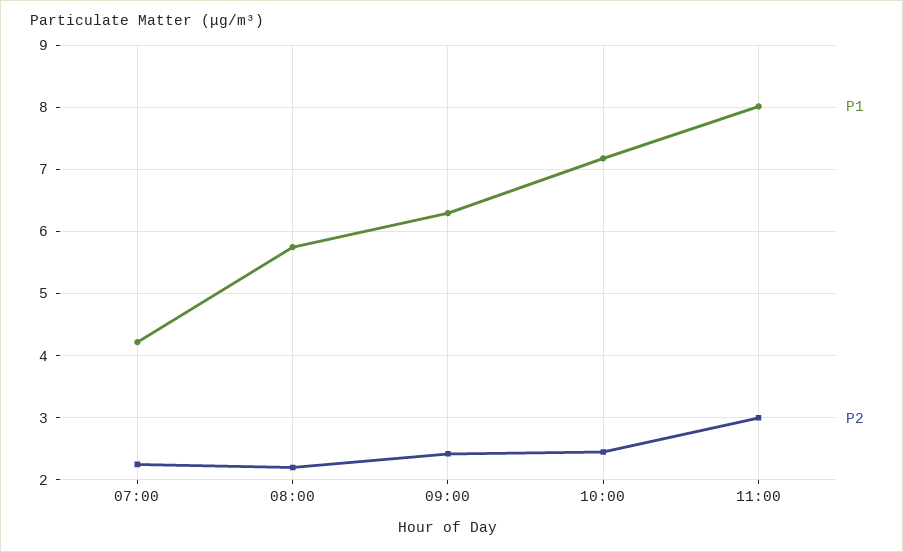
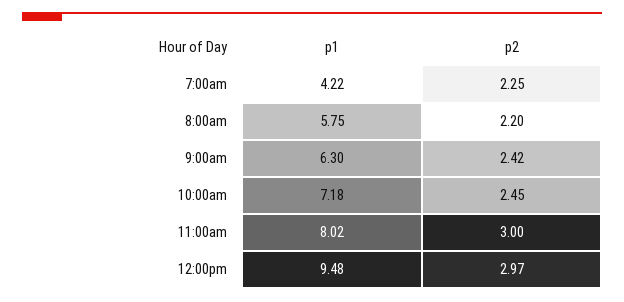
P1, 12:00pm: none -> 9.48
P2, 12:00pm: none -> 2.97

